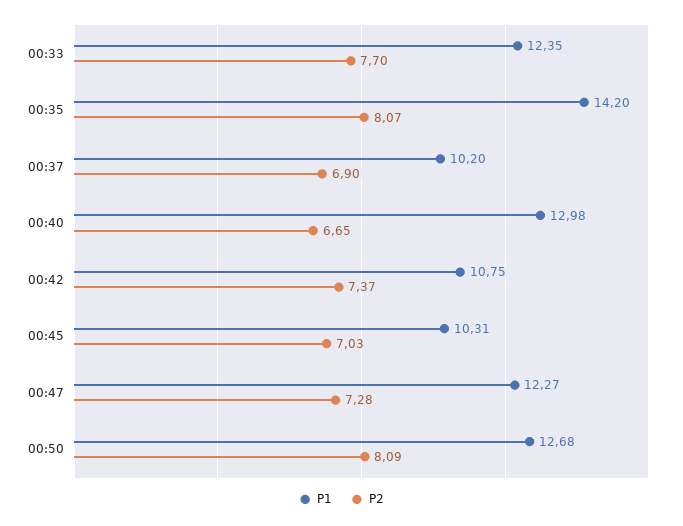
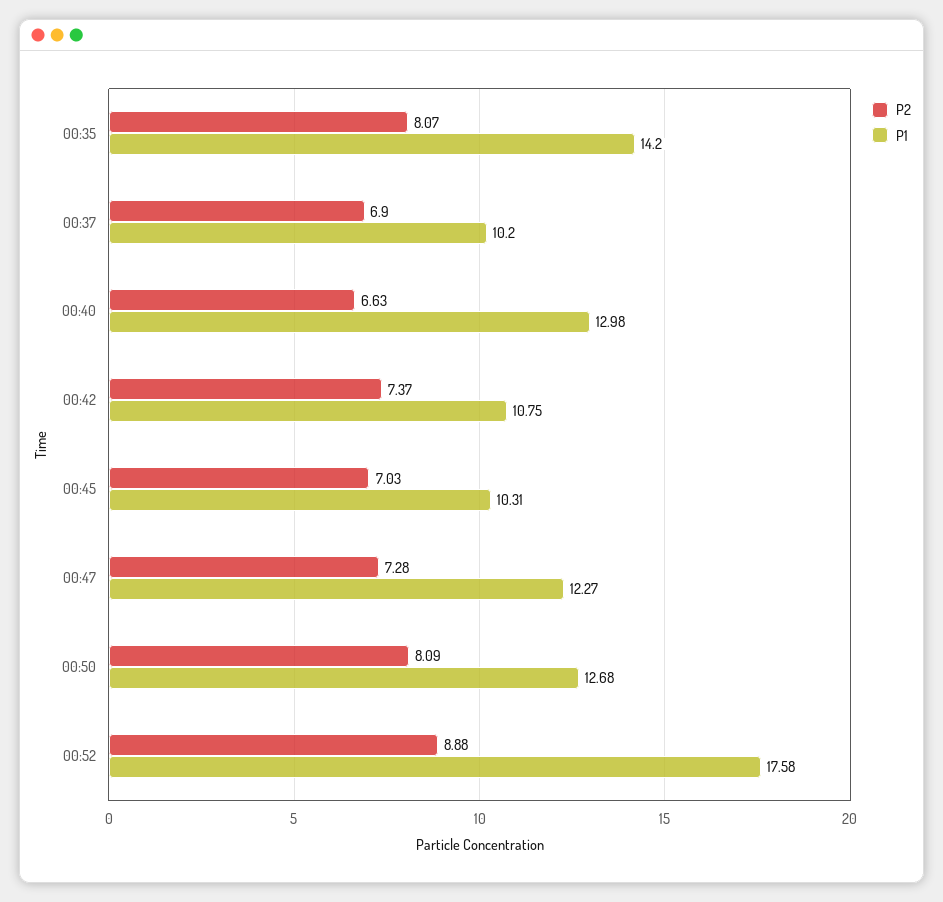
P1, 00:33: 12.35 -> none
P2, 00:33: 7.7 -> none
P2, 00:40: 6.65 -> 6.63
P2, 00:52: none -> 8.88
P1, 00:52: none -> 17.58

